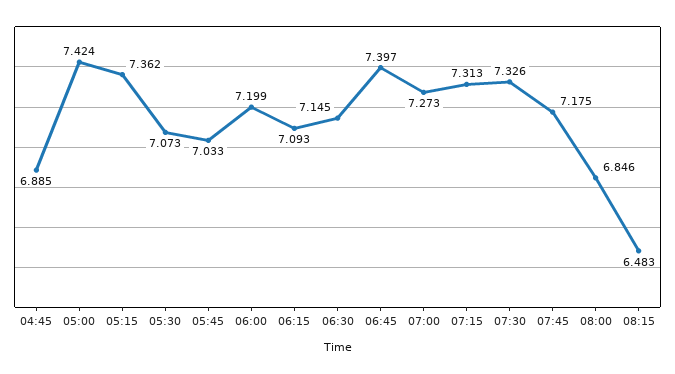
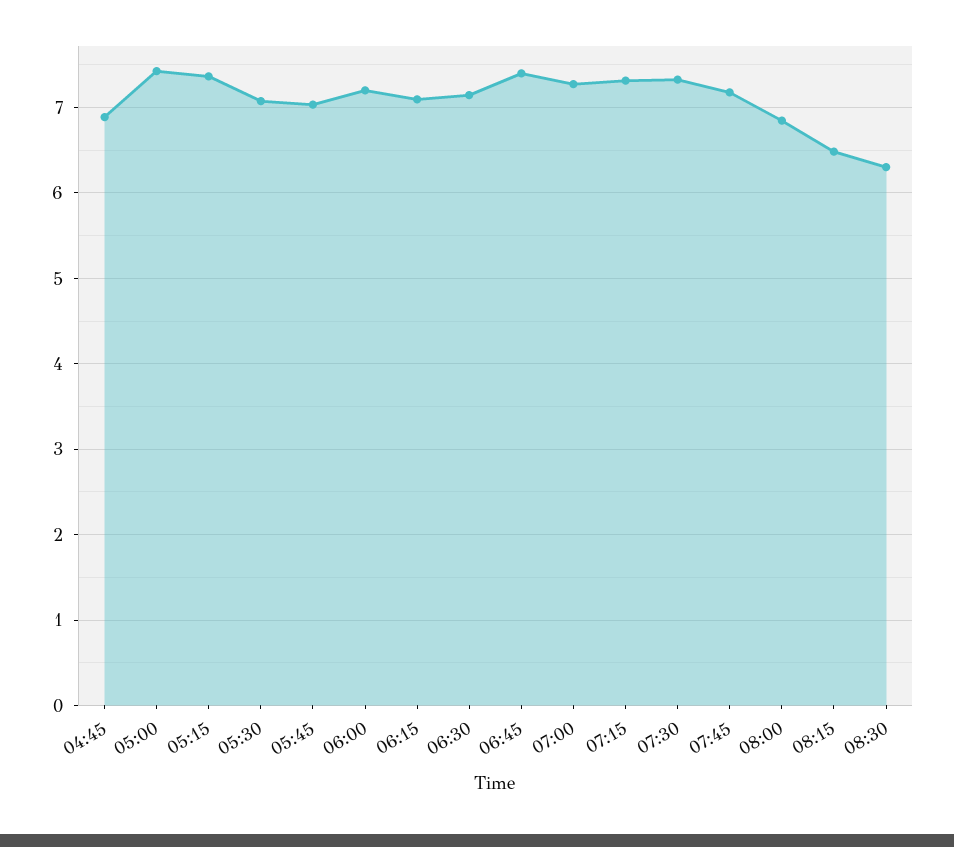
08:30: none -> 6.3

